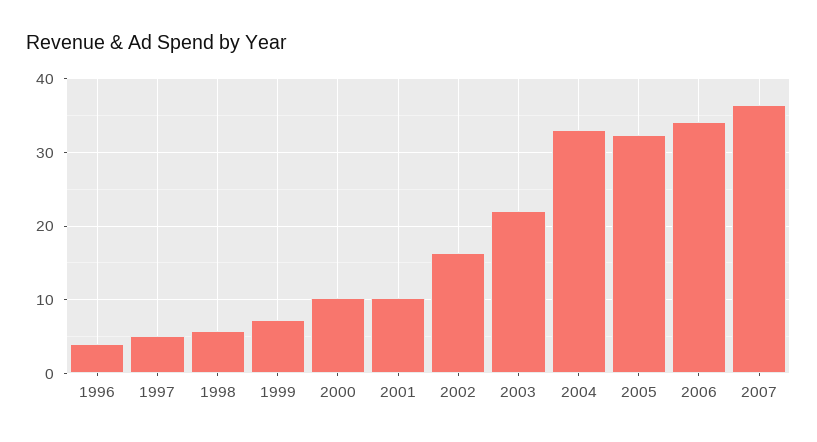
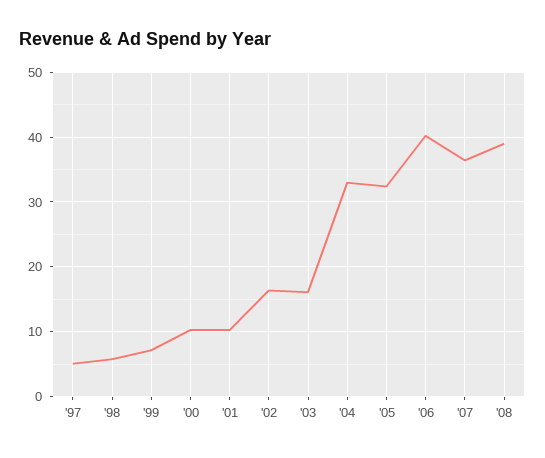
1996: 4 -> none
2003: 22 -> 16
2006: 34 -> 40
'08: none -> 39

